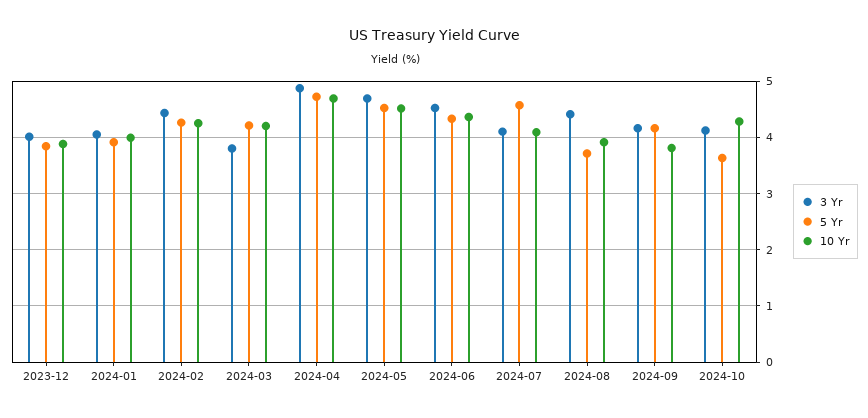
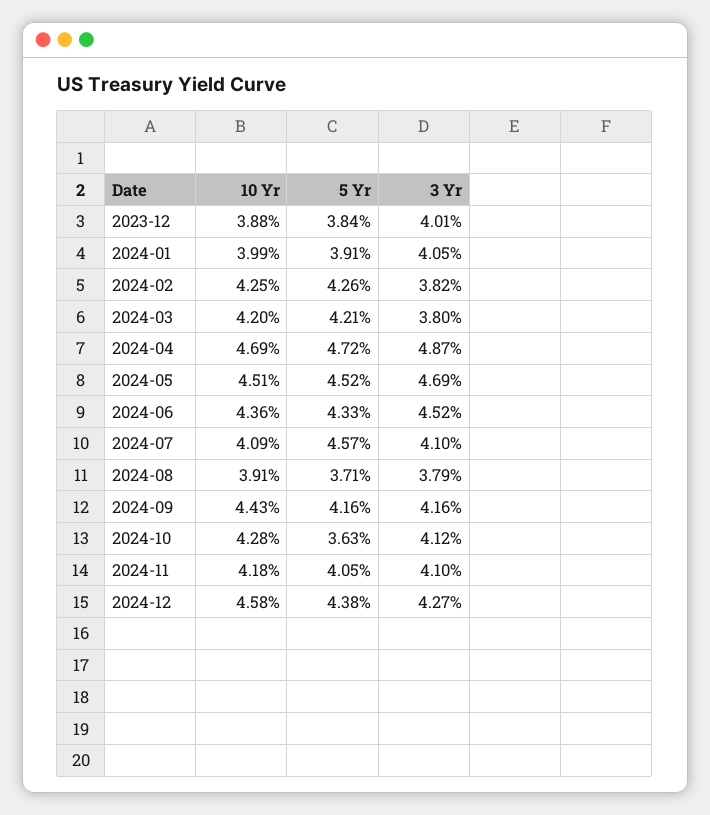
3 Yr, 2024-02: 4.4 -> 3.82
3 Yr, 2024-08: 4.4 -> 3.79
10 Yr, 2024-09: 3.8 -> 4.43
10 Yr, 2024-11: none -> 4.18
5 Yr, 2024-11: none -> 4.05
3 Yr, 2024-11: none -> 4.1
10 Yr, 2024-12: none -> 4.58
5 Yr, 2024-12: none -> 4.38
3 Yr, 2024-12: none -> 4.27

